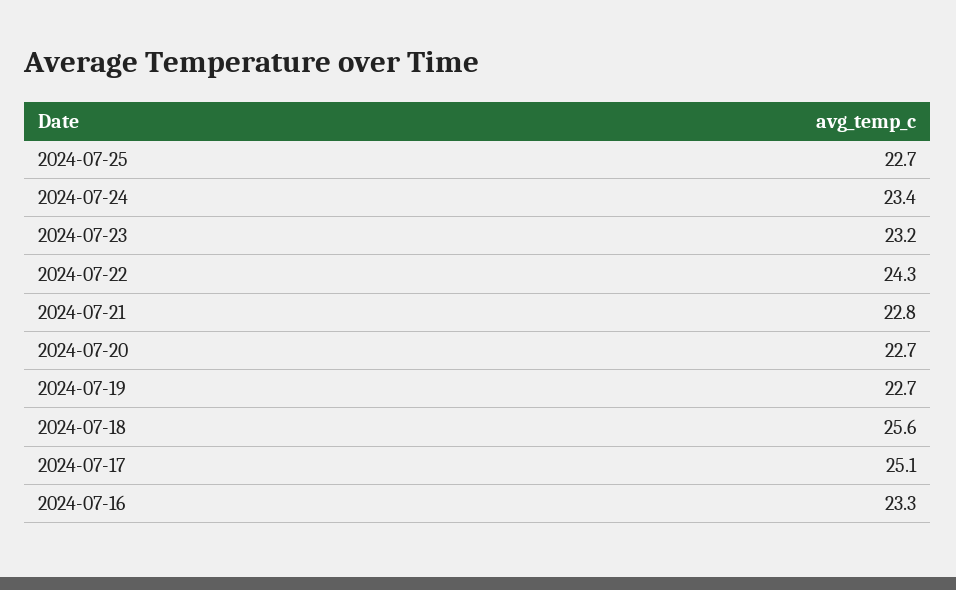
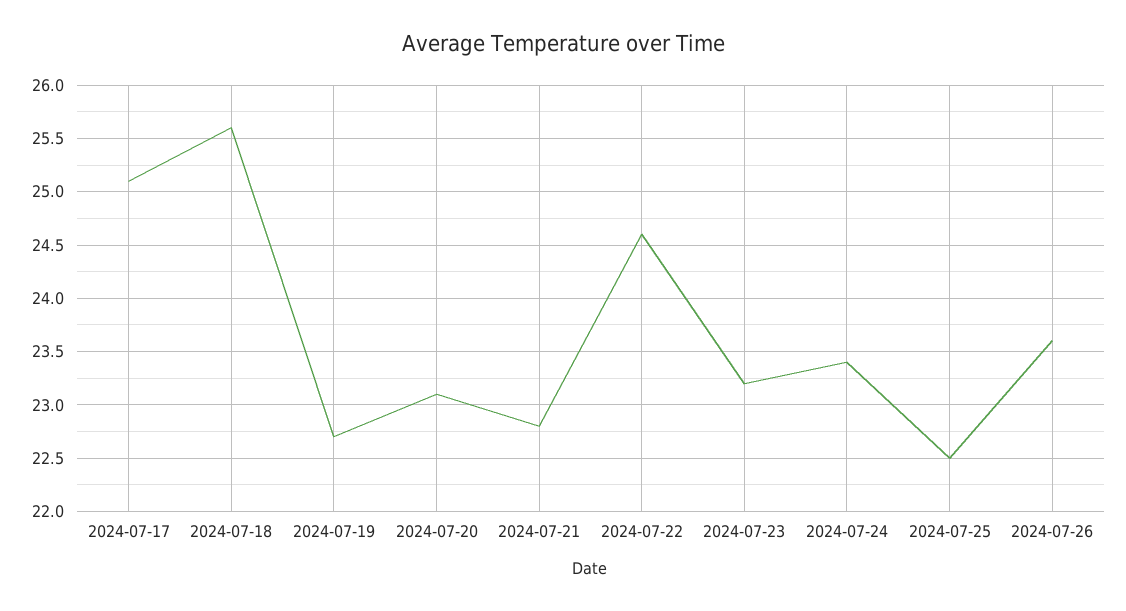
2024-07-25: 22.7 -> 22.5
2024-07-22: 24.3 -> 24.6
2024-07-20: 22.7 -> 23.1
2024-07-16: 23.3 -> none
2024-07-26: none -> 23.6

